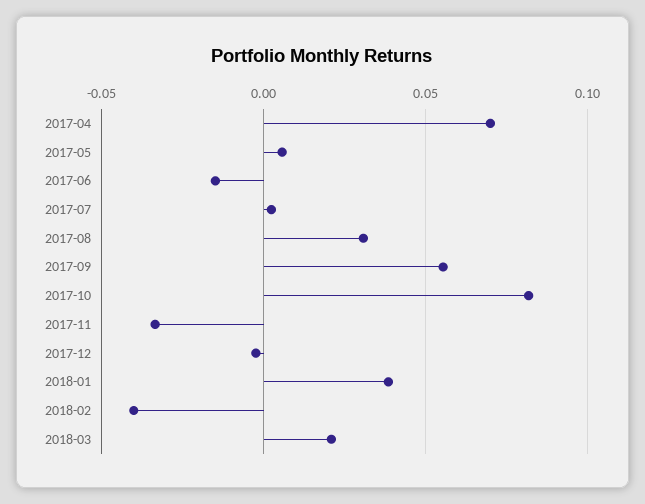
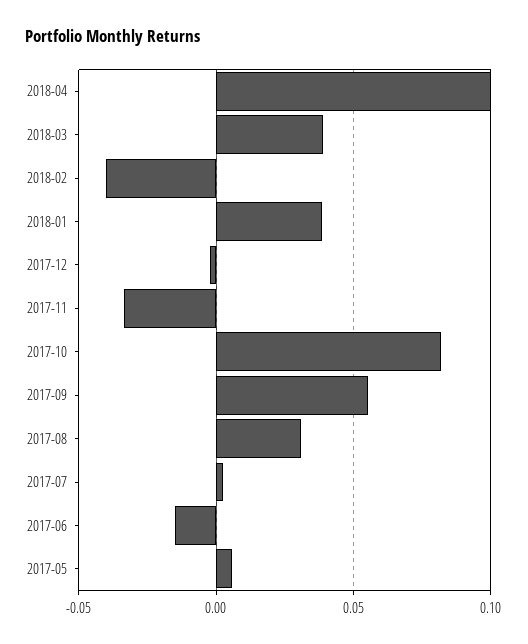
2017-04: 0.07 -> none
2018-03: 0.02 -> 0.04
2018-04: none -> 0.1

